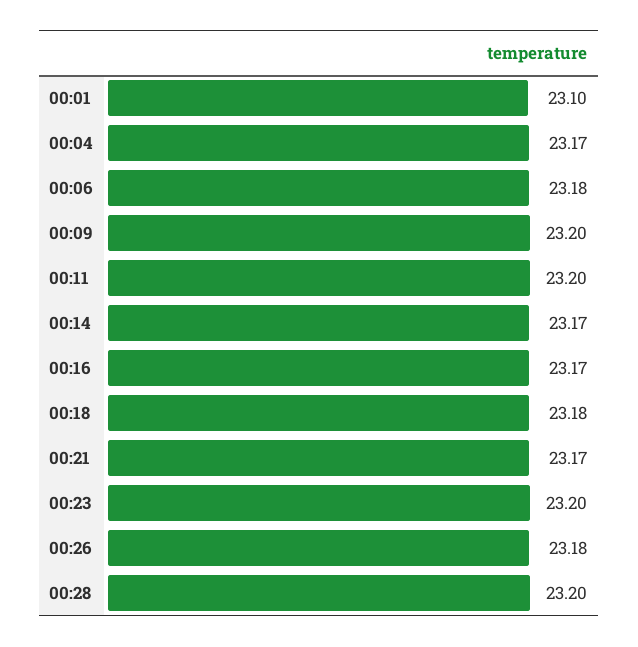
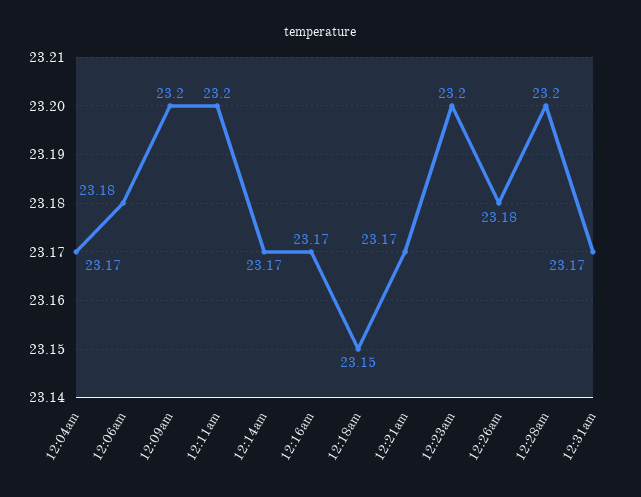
00:01: 23.1 -> none
00:18: 23.18 -> 23.15
12:31am: none -> 23.17

